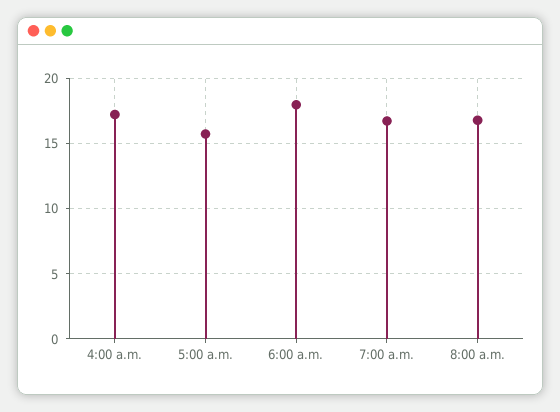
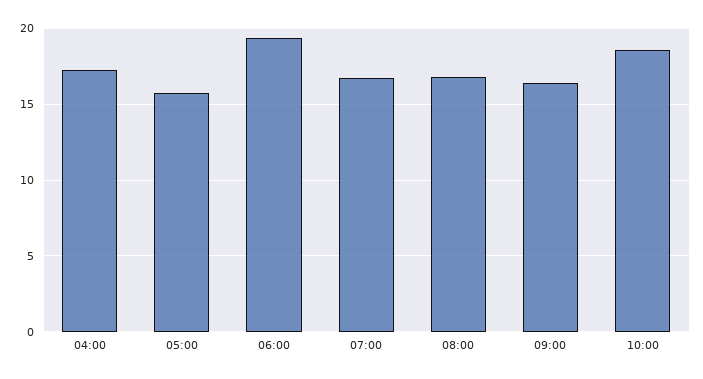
6:00 a.m.: 18 -> 19.5
09:00: none -> 16.5
10:00: none -> 18.5

